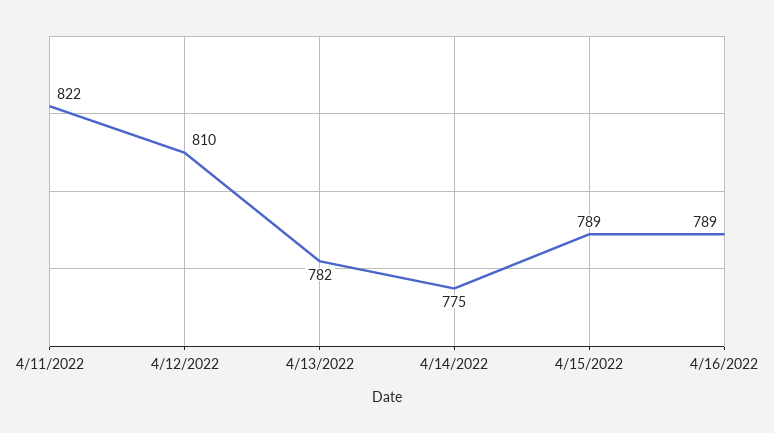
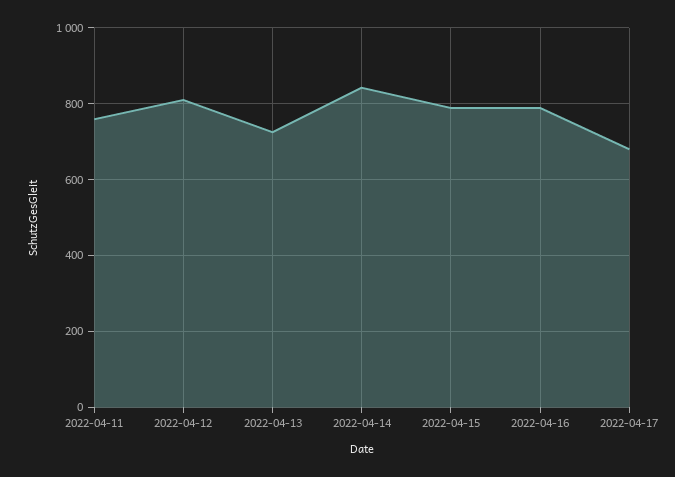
4/11/2022: 822 -> 760
4/13/2022: 782 -> 720
4/14/2022: 775 -> 840
2022-04-17: none -> 680

